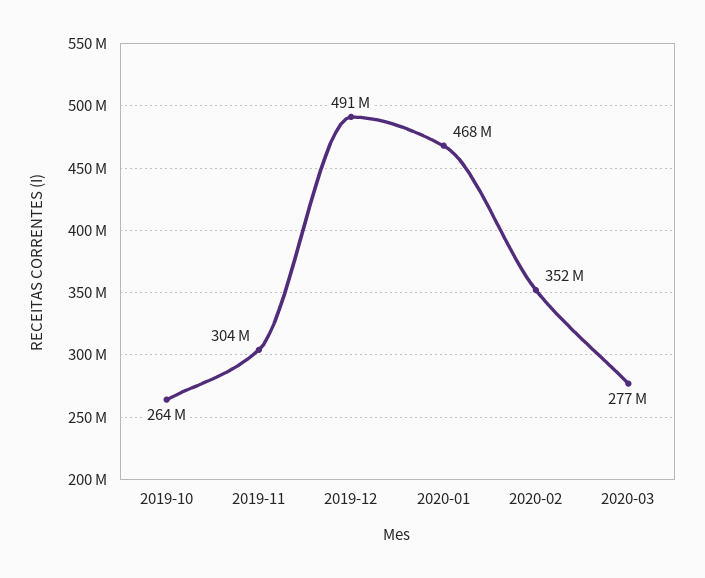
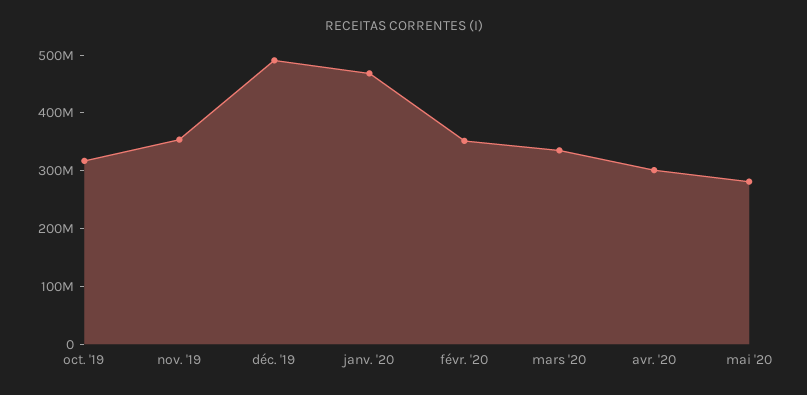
2019-10: 264000000 -> 320000000
2019-11: 304000000 -> 360000000
2020-03: 277000000 -> 340000000
avr. '20: none -> 300000000
mai '20: none -> 280000000

